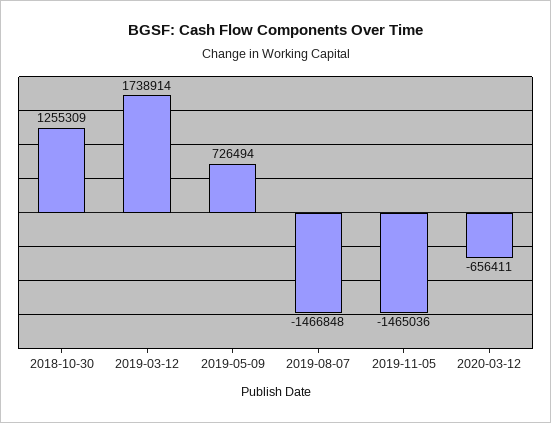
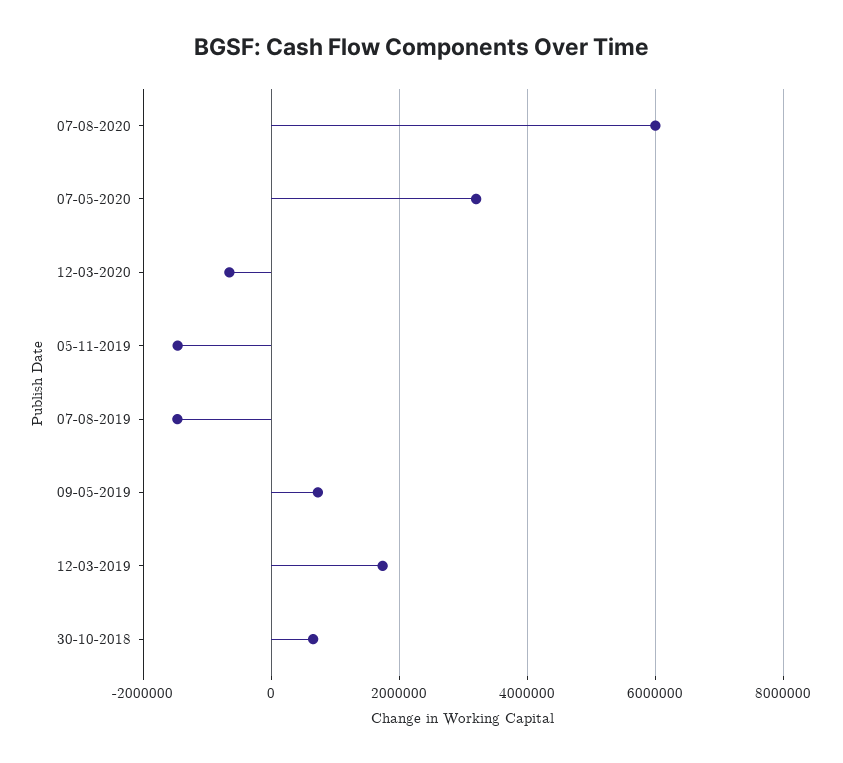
2018-10-30: 1255309 -> 600000
07-08-2020: none -> 6000000
07-05-2020: none -> 3200000

